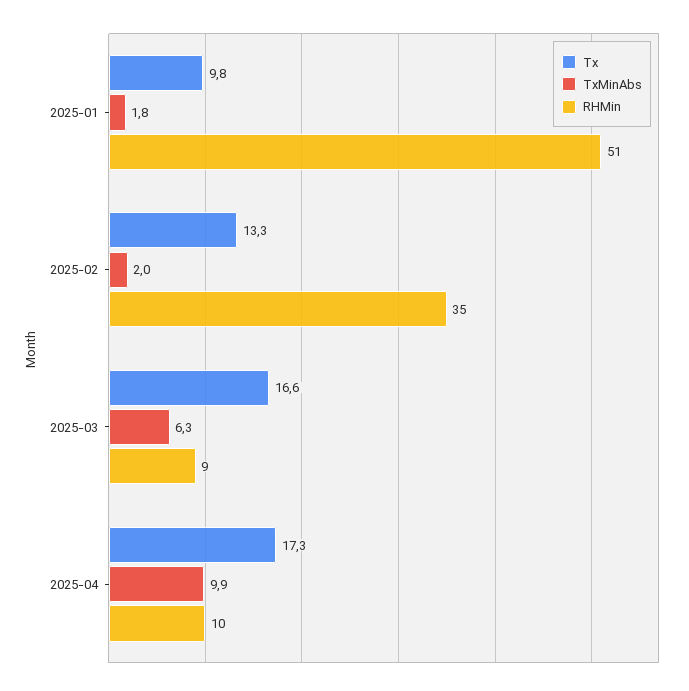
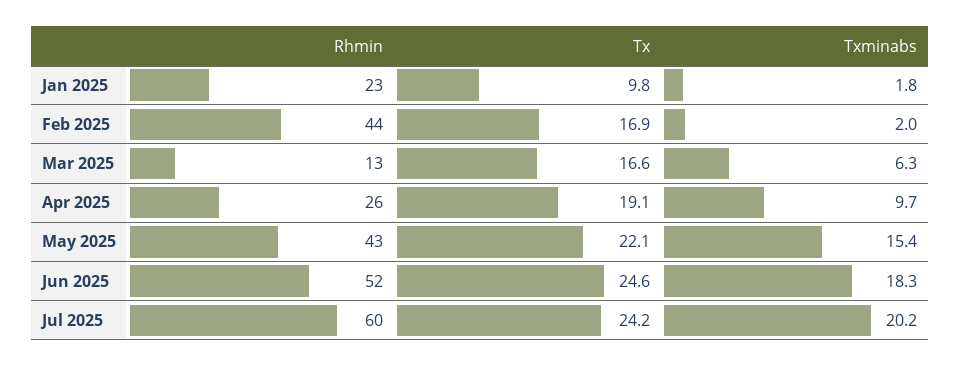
RHMin, 2025-01: 51 -> 23
Tx, 2025-02: 13.3 -> 16.9
RHMin, 2025-02: 35 -> 44
RHMin, 2025-03: 9 -> 13
Tx, 2025-04: 17.3 -> 19.1
TxMinAbs, 2025-04: 9.9 -> 9.7
RHMin, 2025-04: 10 -> 26
RHMin, May 2025: none -> 43
Tx, May 2025: none -> 22.1
TxMinAbs, May 2025: none -> 15.4
RHMin, Jun 2025: none -> 52
Tx, Jun 2025: none -> 24.6
TxMinAbs, Jun 2025: none -> 18.3
RHMin, Jul 2025: none -> 60
Tx, Jul 2025: none -> 24.2
TxMinAbs, Jul 2025: none -> 20.2

